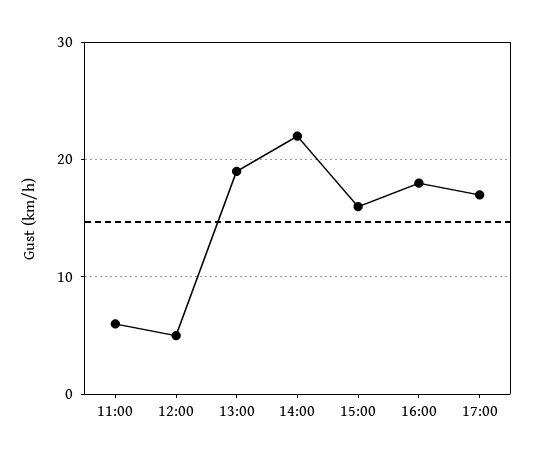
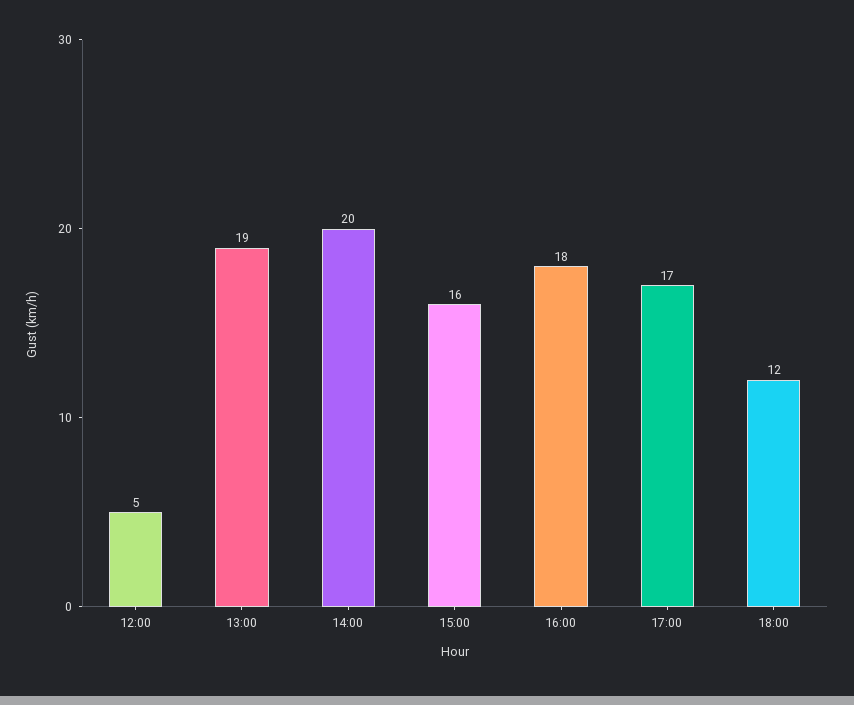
11:00: 6 -> none
14:00: 22 -> 20
18:00: none -> 12

